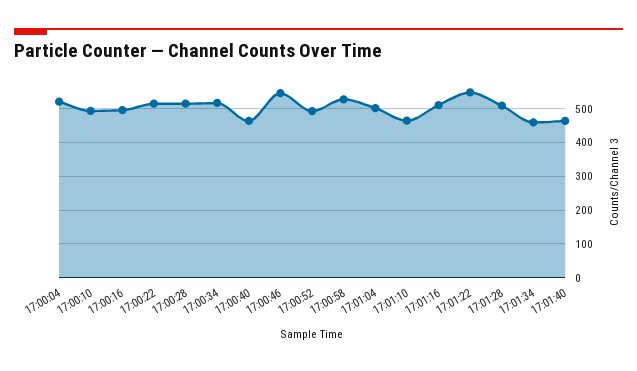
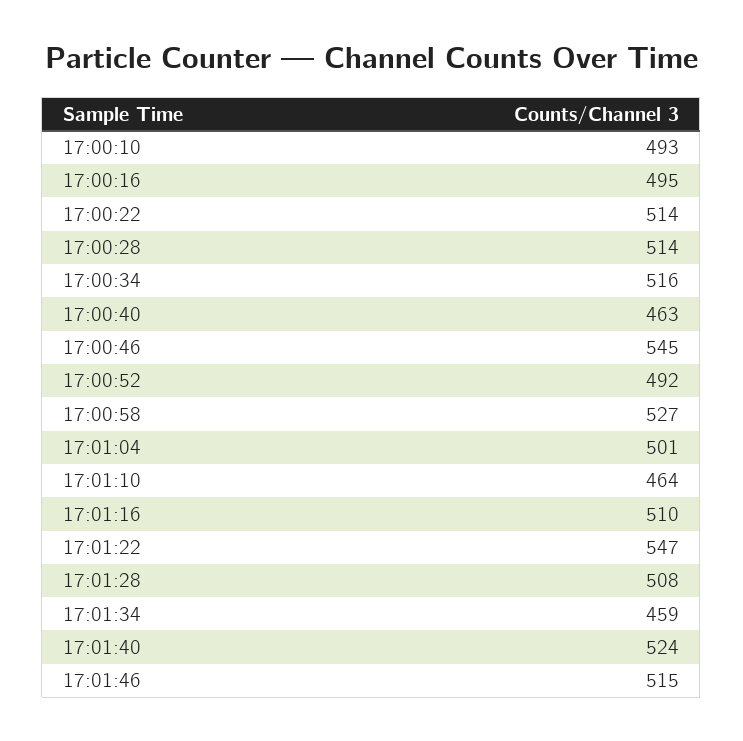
17:00:04: 520 -> none
17:01:40: 460 -> 524
17:01:46: none -> 515

